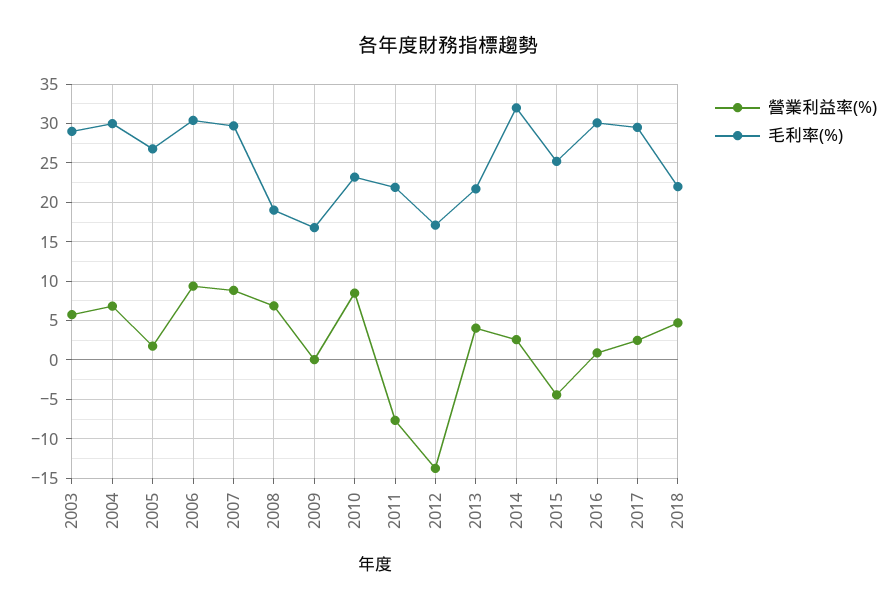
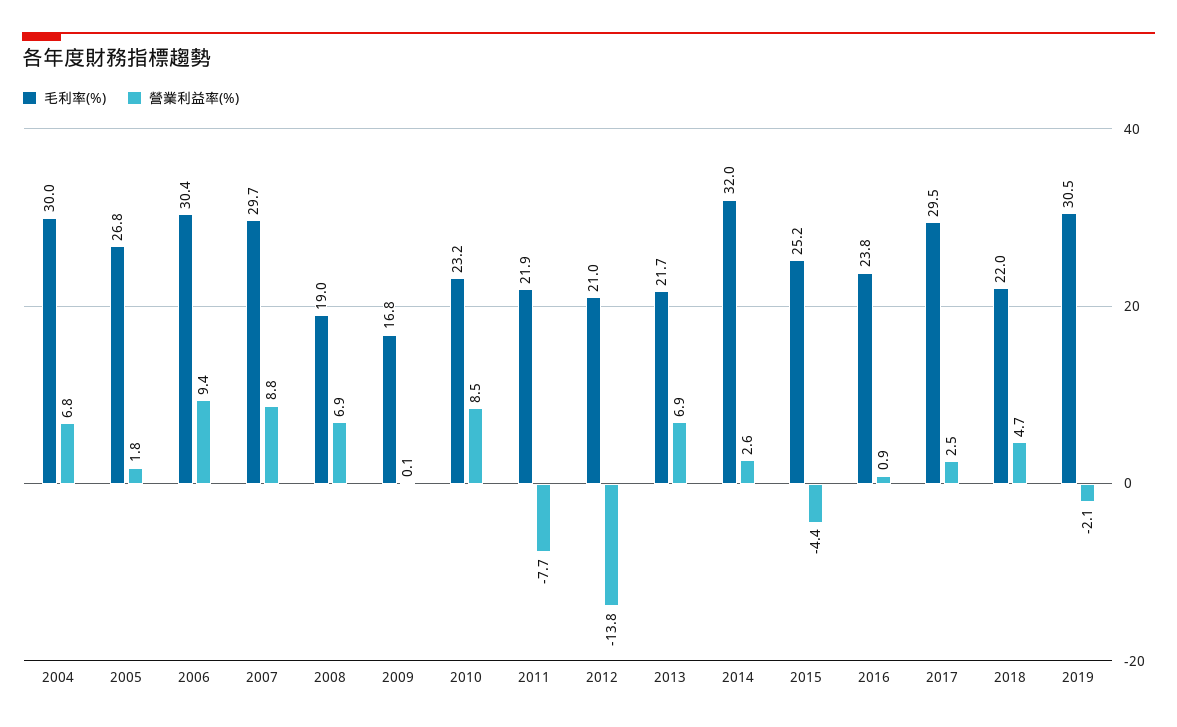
營業利益率(%), 2003: 6 -> none
毛利率(%), 2003: 29 -> none
毛利率(%), 2012: 17 -> 21
營業利益率(%), 2013: 4 -> 6.9
毛利率(%), 2016: 30 -> 23.8
毛利率(%), 2019: none -> 30.5
營業利益率(%), 2019: none -> -2.1

